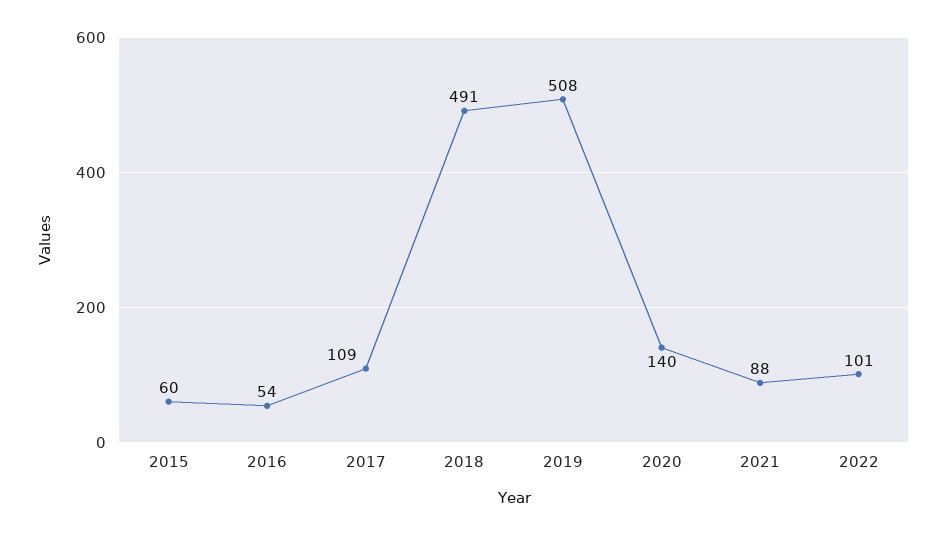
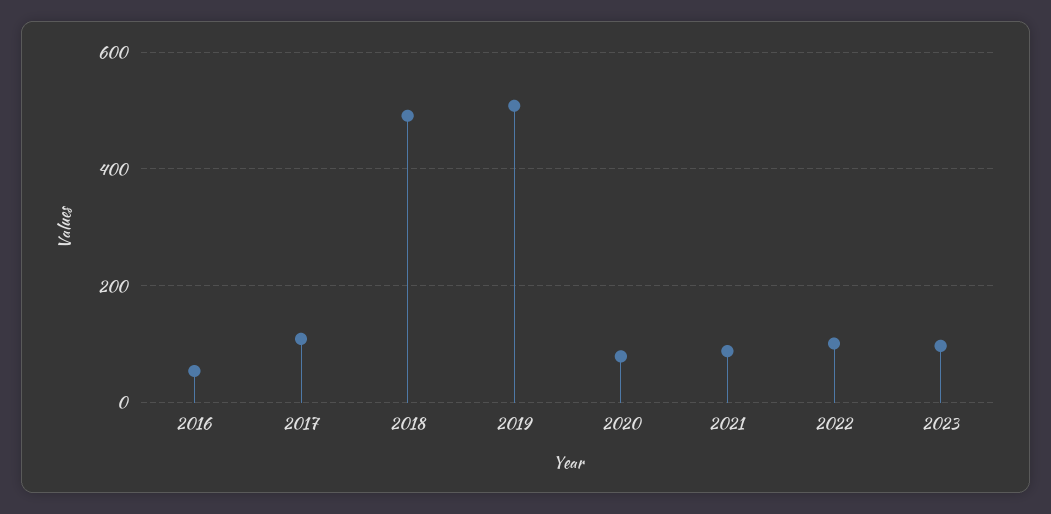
2015: 60 -> none
2020: 140 -> 80
2023: none -> 100

